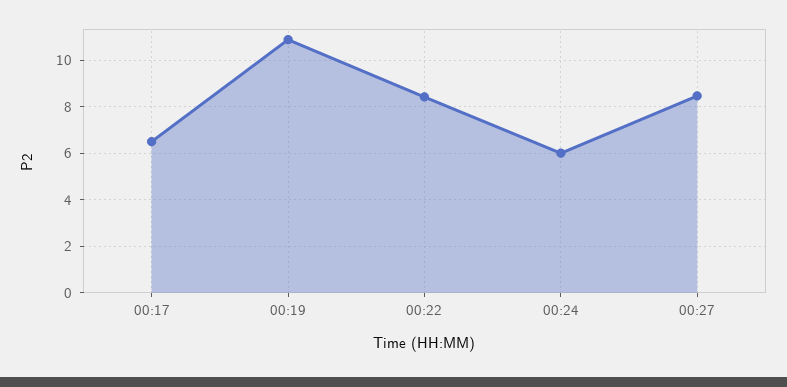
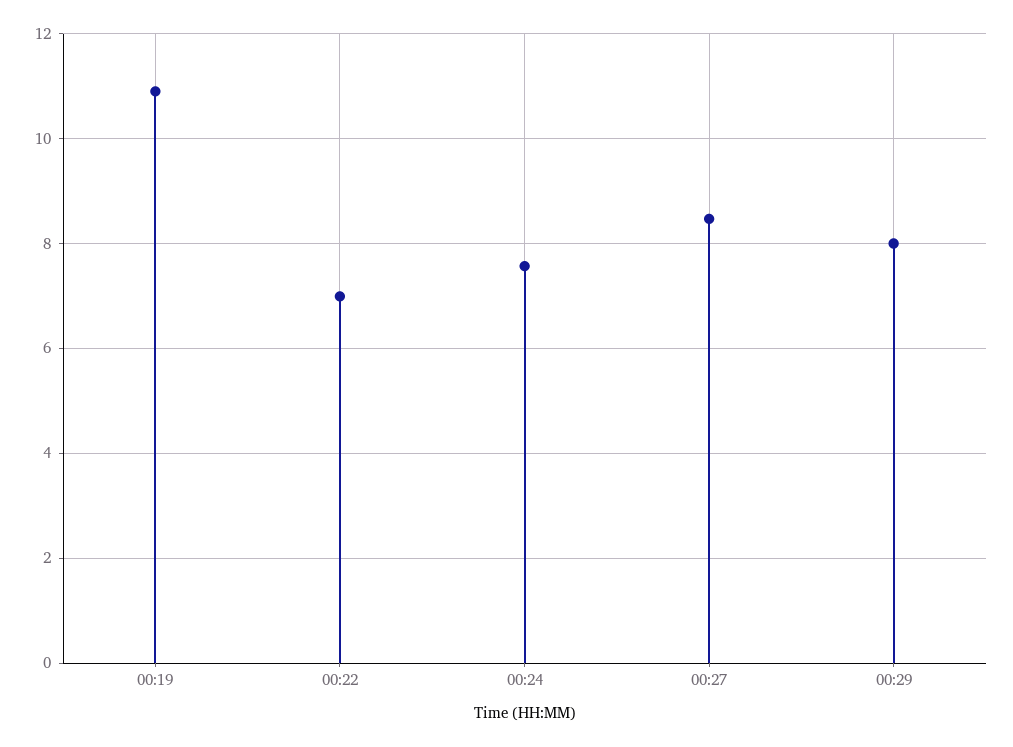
00:17: 6.5 -> none
00:22: 8.5 -> 7
00:24: 6 -> 7.6
00:29: none -> 8

